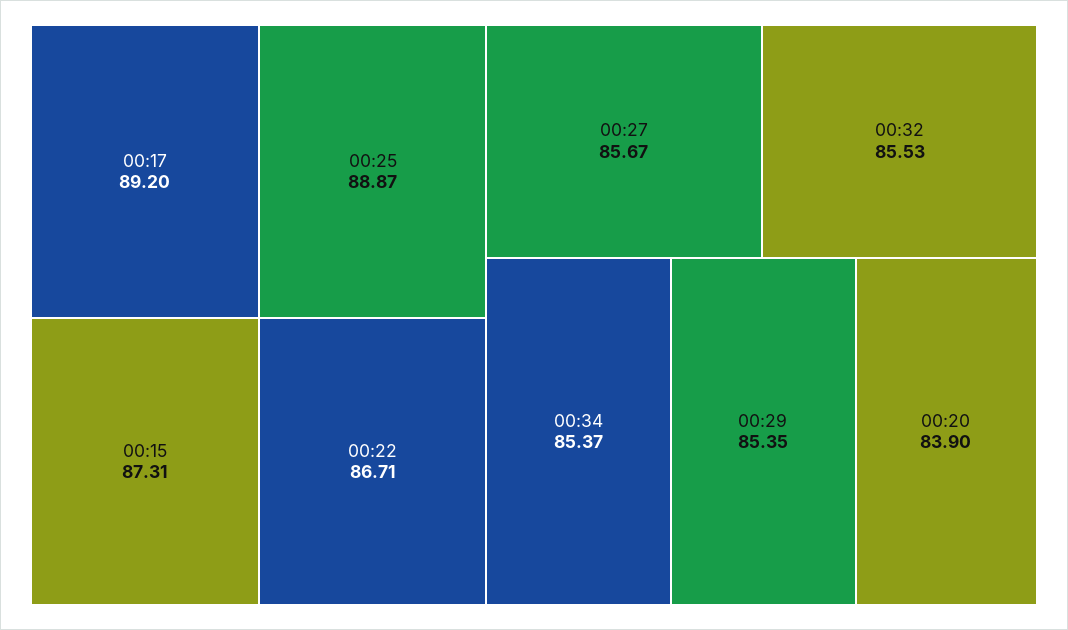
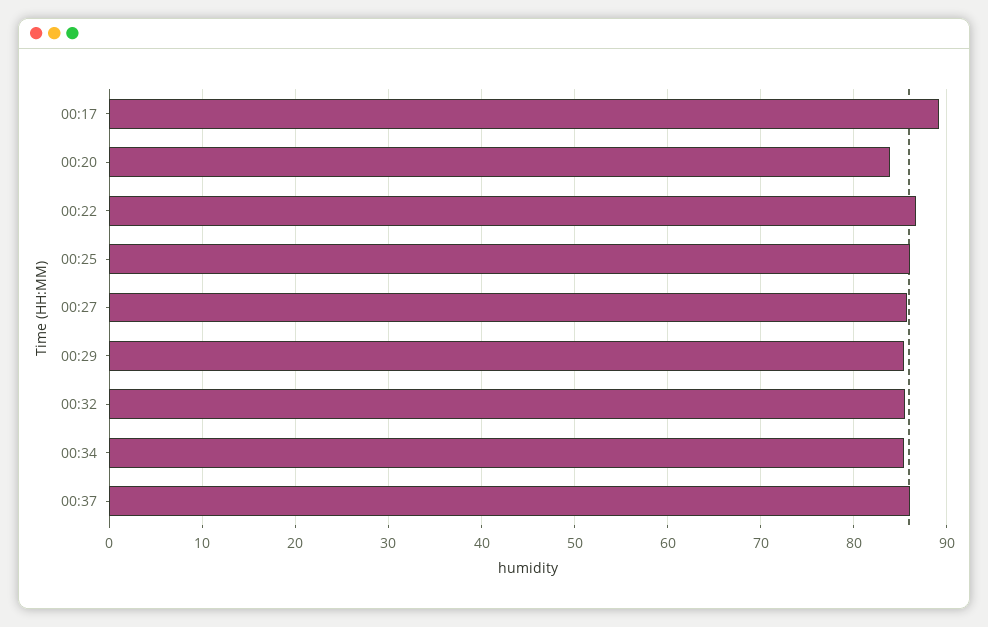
00:25: 88.87 -> 86
00:15: 87.31 -> none
00:37: none -> 86

